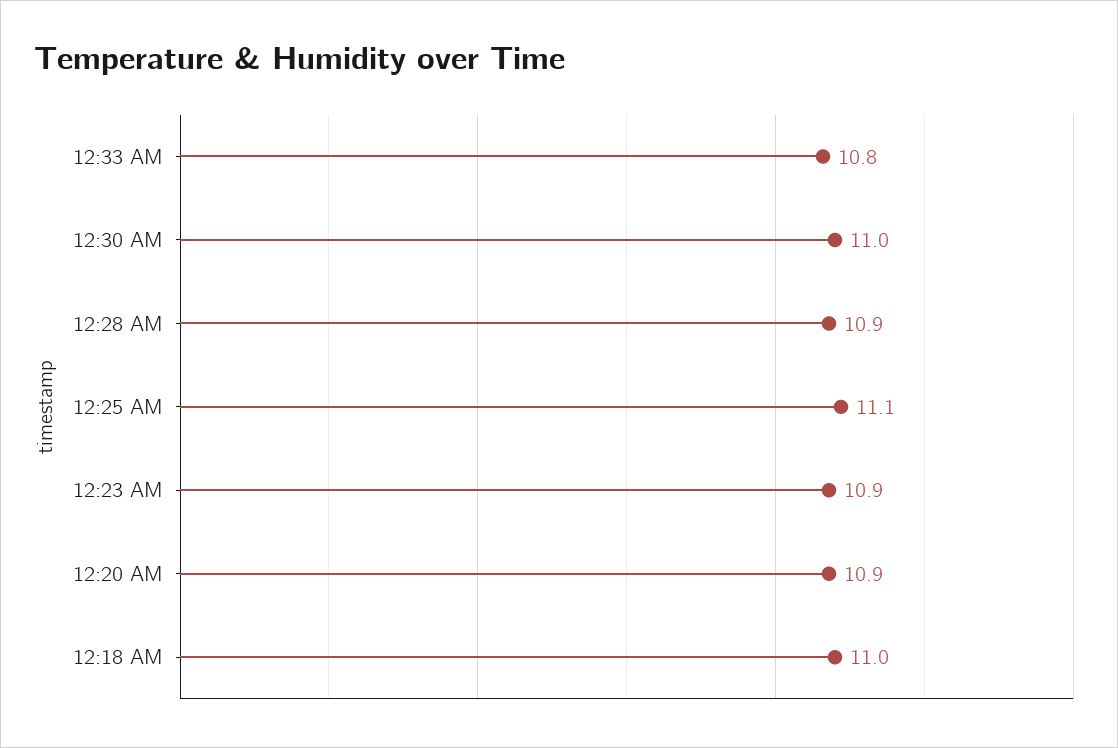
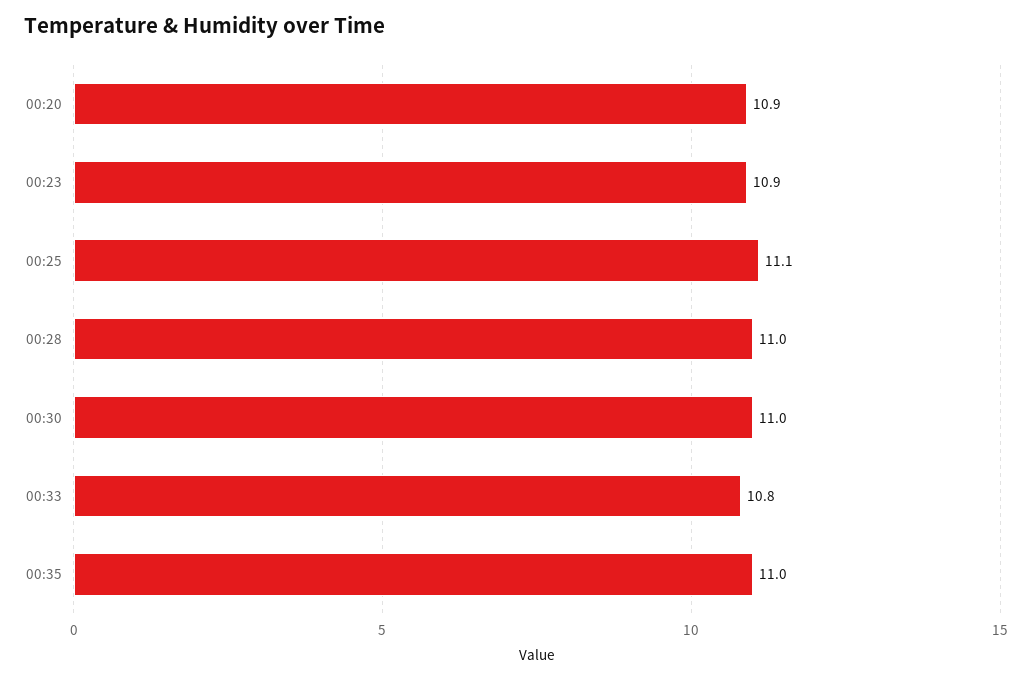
12:28 AM: 10.9 -> 11
12:18 AM: 11 -> none
00:35: none -> 11

